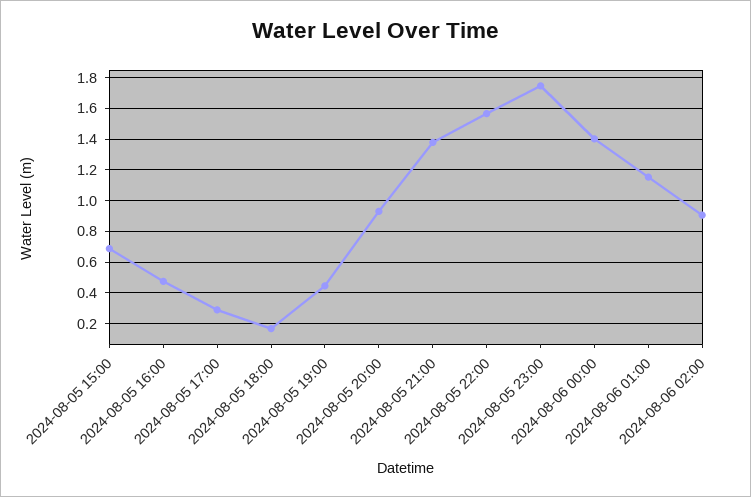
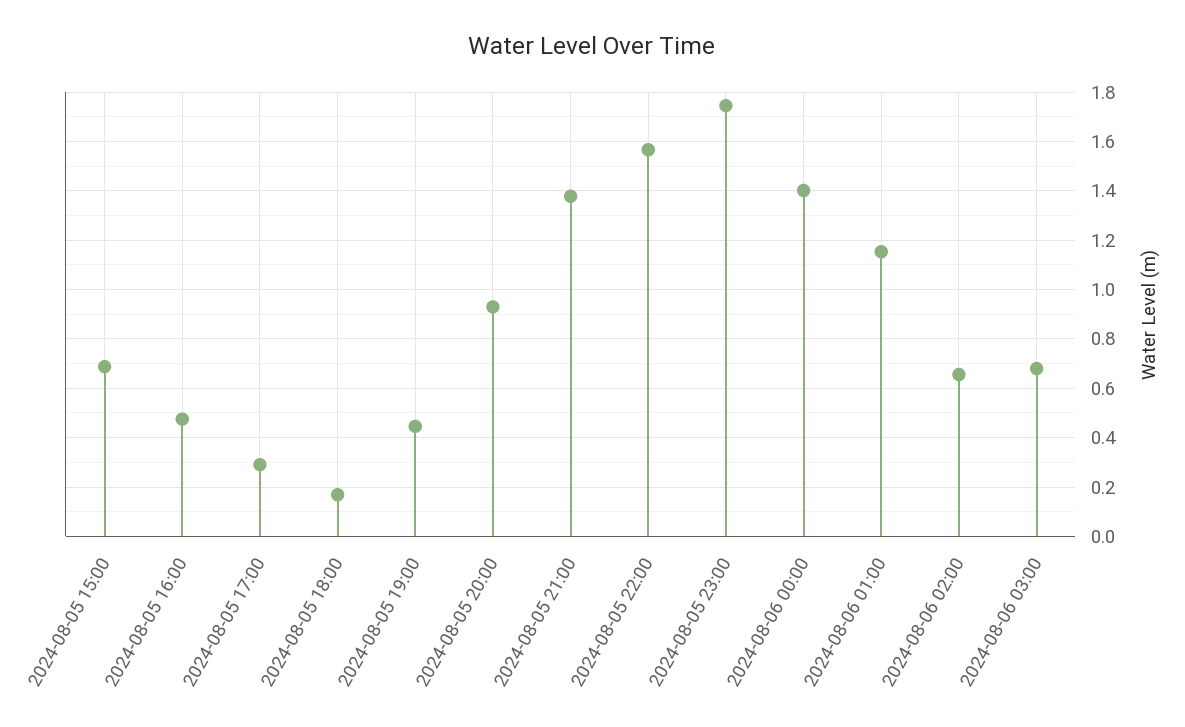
2024-08-06 02:00: 0.9 -> 0.65
2024-08-06 03:00: none -> 0.675

